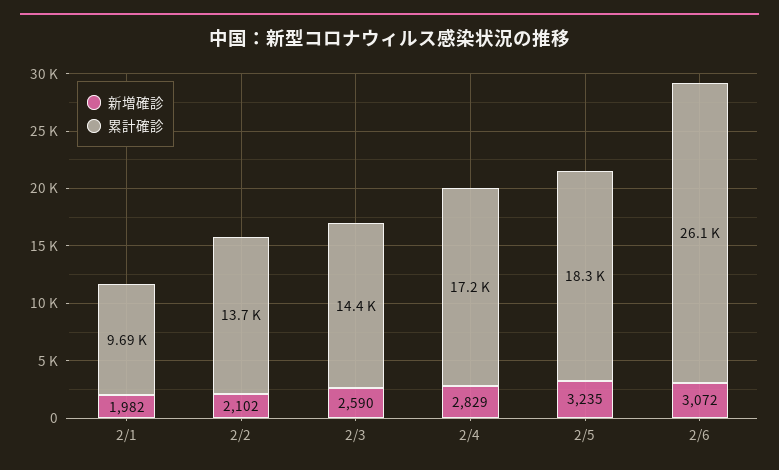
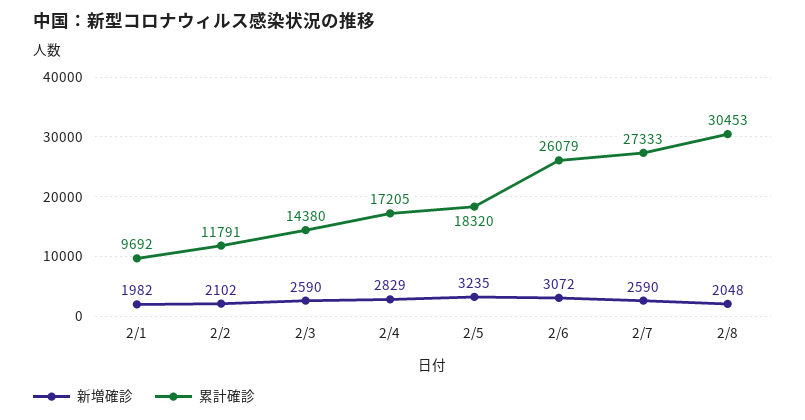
累計確診, 2/2: 13700 -> 11791
新増確診, 2/7: none -> 2590
累計確診, 2/7: none -> 27333
新増確診, 2/8: none -> 2048
累計確診, 2/8: none -> 30453

